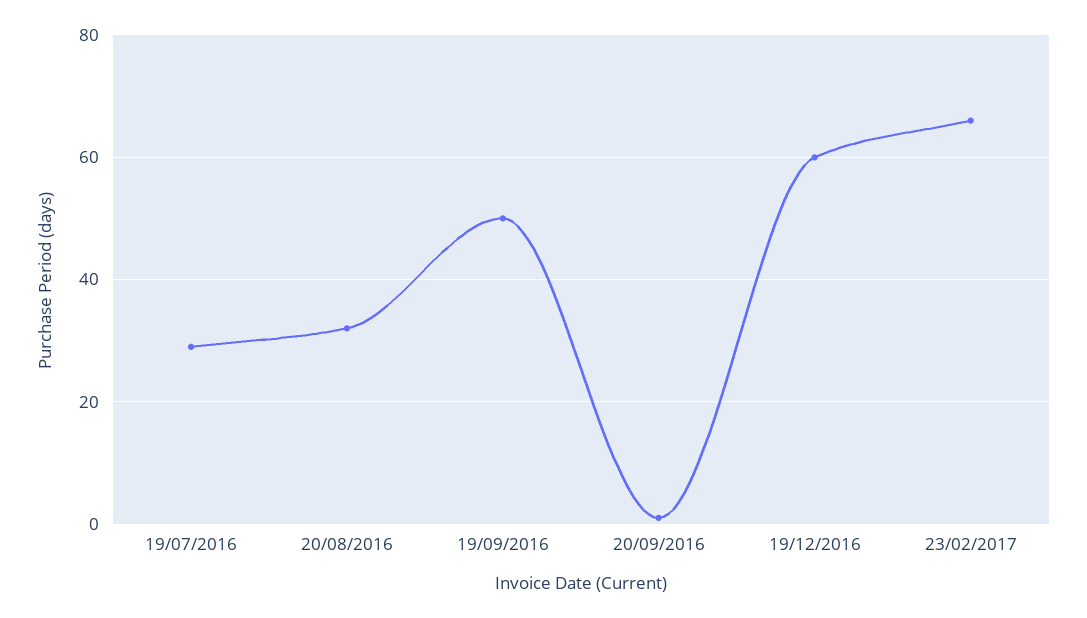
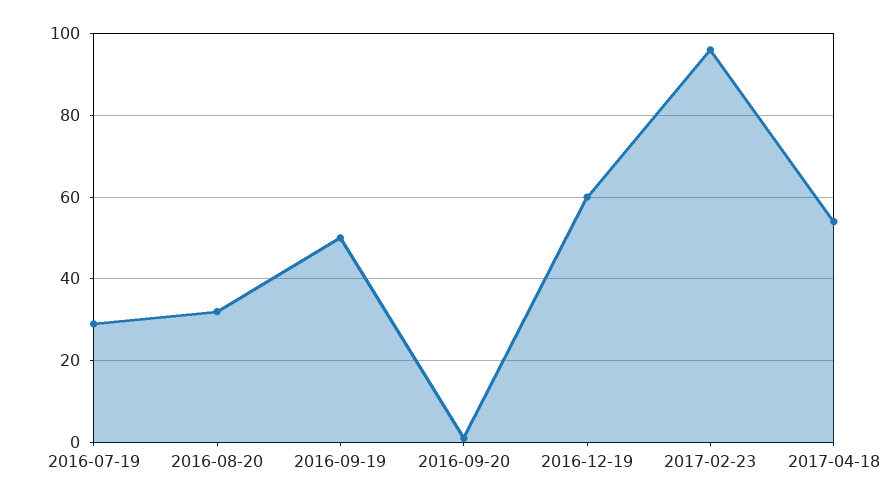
23/02/2017: 65 -> 95
2017-04-18: none -> 55

